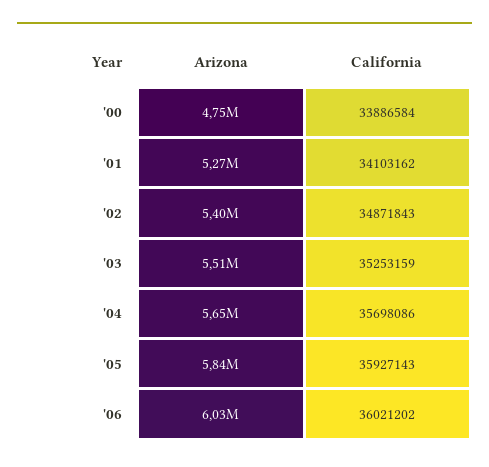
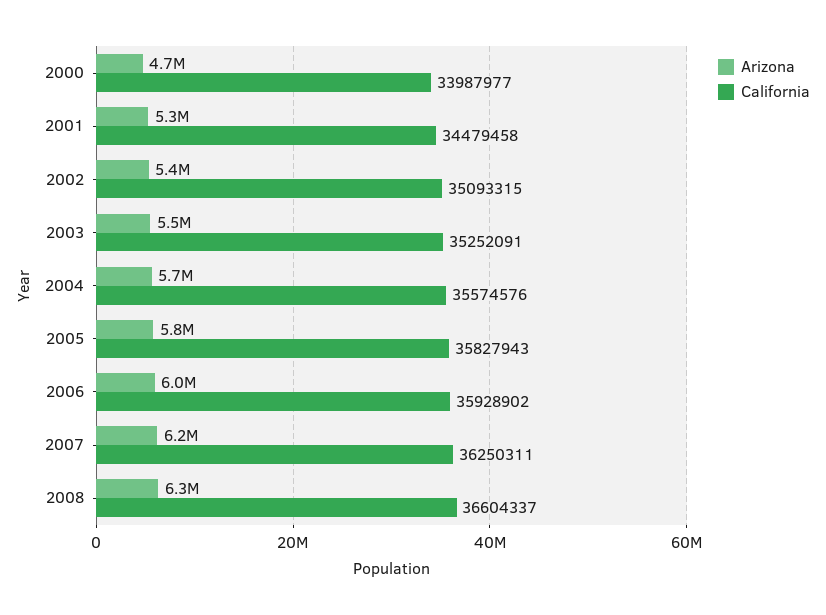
California, '00: 33886584 -> 33987977
California, '01: 34103162 -> 34479458
California, '02: 34871843 -> 35093315
California, '03: 35253159 -> 35252091
California, '04: 35698086 -> 35574576
California, '05: 35927143 -> 35827943
California, '06: 36021202 -> 35928902
Arizona, 2007: none -> 6200000
California, 2007: none -> 36250311
Arizona, 2008: none -> 6300000
California, 2008: none -> 36604337

